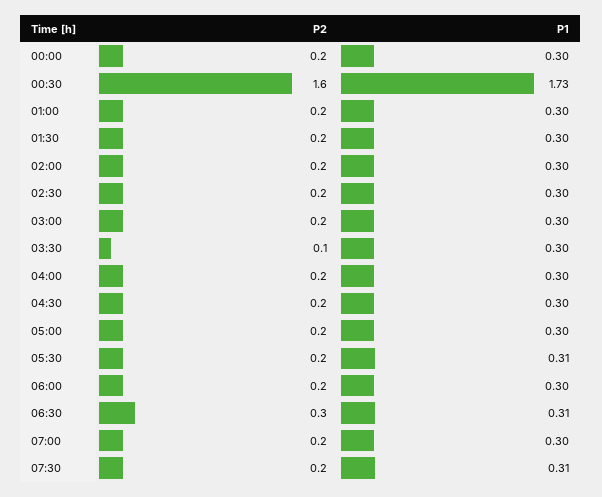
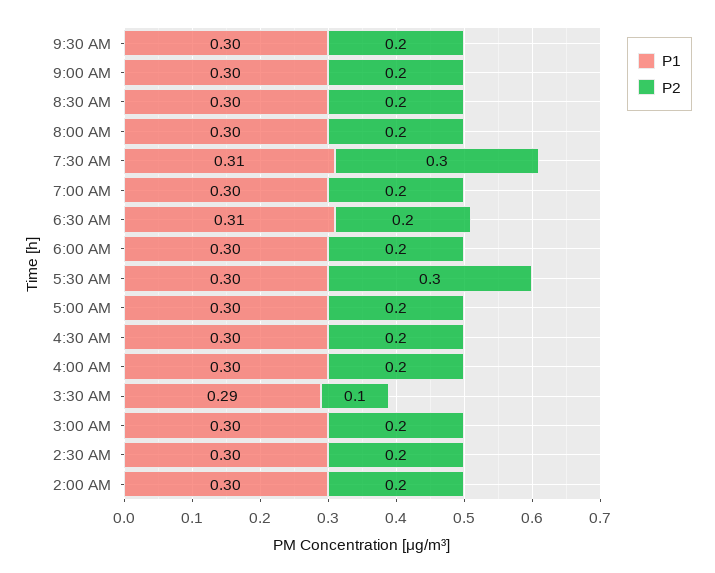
P2, 00:00: 0.2 -> none
P1, 00:00: 0.3 -> none
P2, 00:30: 1.6 -> none
P1, 00:30: 1.73 -> none
P2, 01:00: 0.2 -> none
P1, 01:00: 0.3 -> none
P2, 01:30: 0.2 -> none
P1, 01:30: 0.3 -> none
P1, 03:30: 0.3 -> 0.29
P2, 05:30: 0.2 -> 0.3
P1, 05:30: 0.31 -> 0.3
P2, 06:30: 0.3 -> 0.2
P2, 07:30: 0.2 -> 0.3
P1, 9:30 AM: none -> 0.3
P2, 9:30 AM: none -> 0.2
P1, 9:00 AM: none -> 0.3
P2, 9:00 AM: none -> 0.2
P1, 8:30 AM: none -> 0.3
P2, 8:30 AM: none -> 0.2
P1, 8:00 AM: none -> 0.3
P2, 8:00 AM: none -> 0.2

